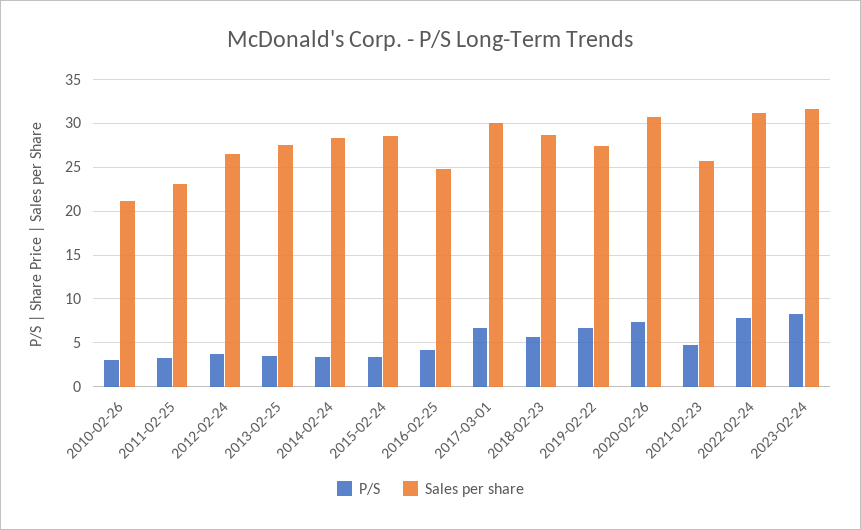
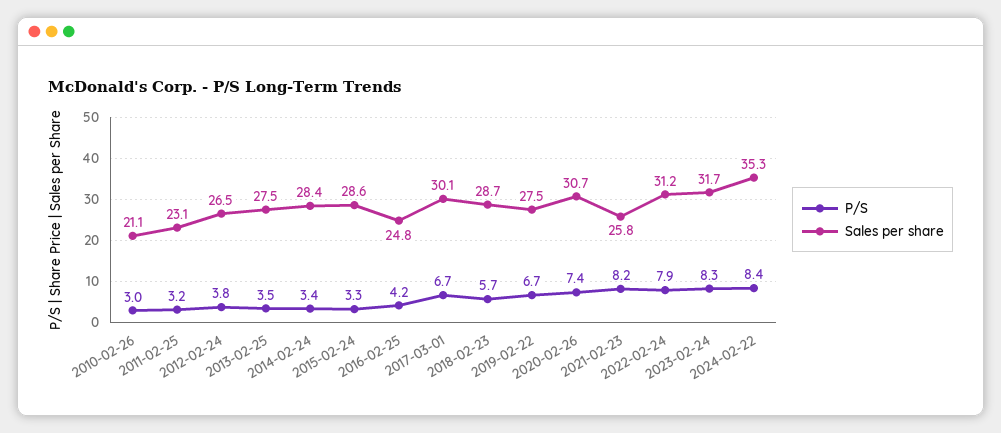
P/S, 2021-02-23: 5 -> 8.2
P/S, 2024-02-22: none -> 8.4
Sales per share, 2024-02-22: none -> 35.3

